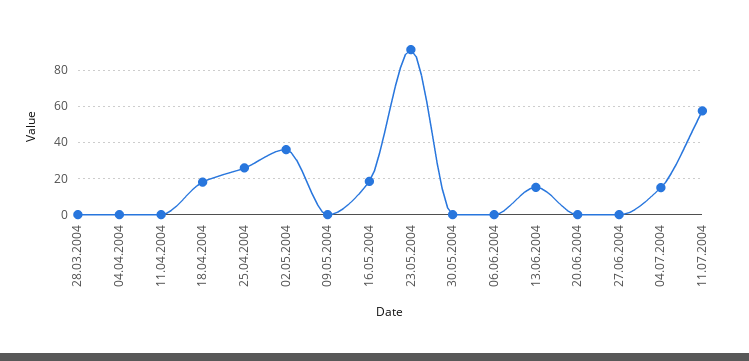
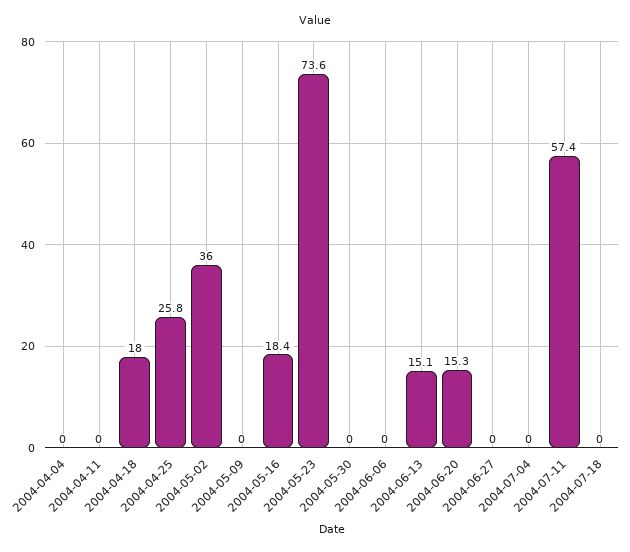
28.03.2004: 0 -> none
23.05.2004: 90 -> 73.6
20.06.2004: 0 -> 15.3
04.07.2004: 15 -> 0
2004-07-18: none -> 0

